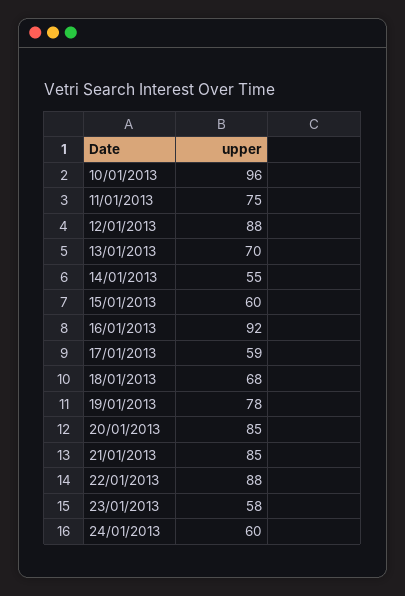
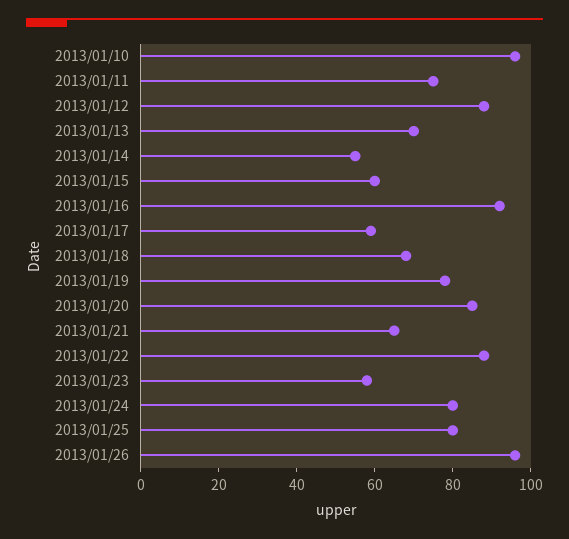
21/01/2013: 85 -> 65
24/01/2013: 60 -> 80
2013/01/25: none -> 80
2013/01/26: none -> 95

